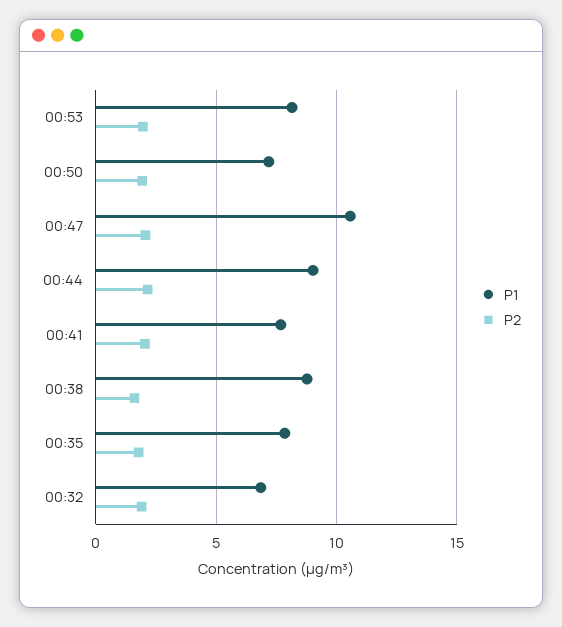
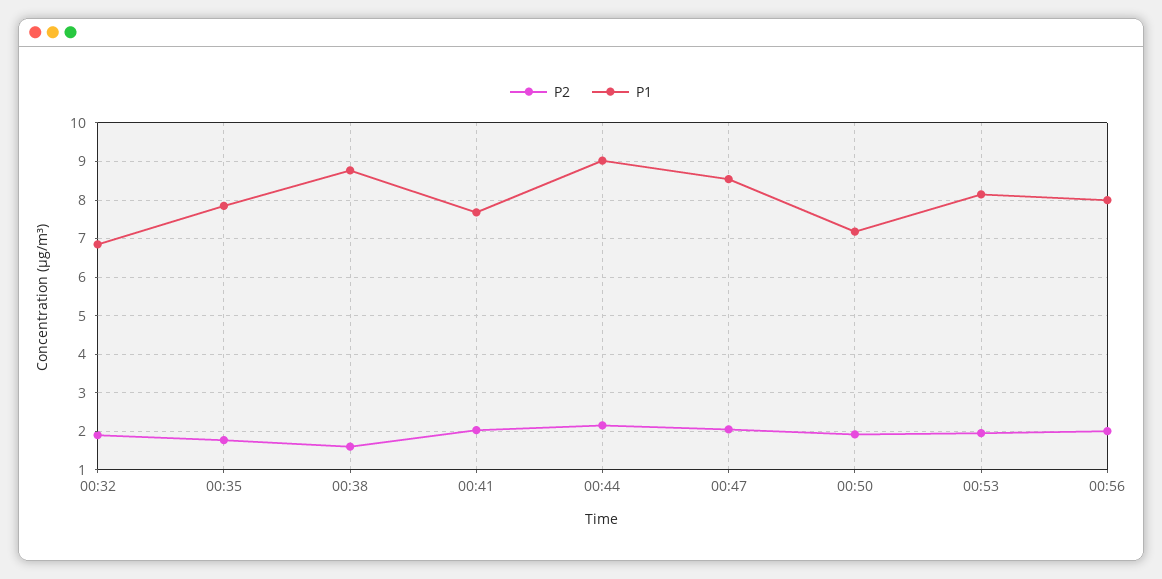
P1, 00:47: 10.5 -> 8.6
P2, 00:56: none -> 2
P1, 00:56: none -> 8

